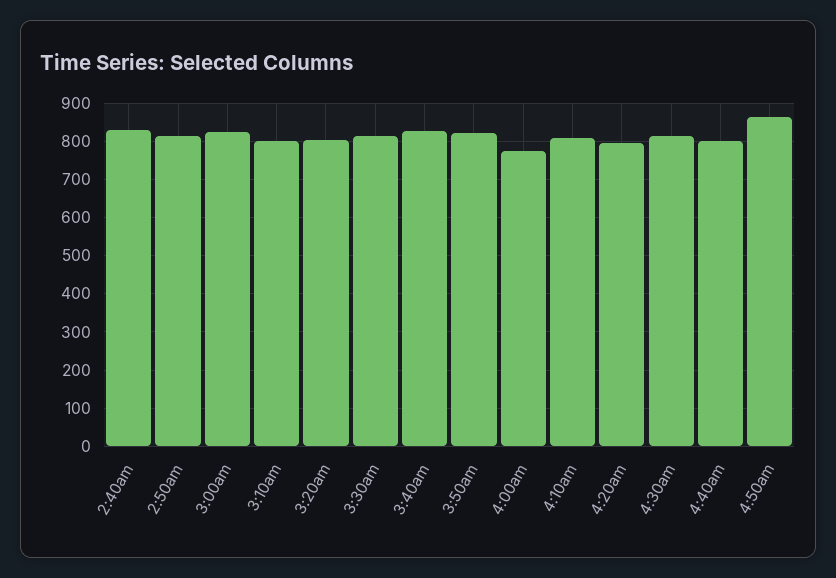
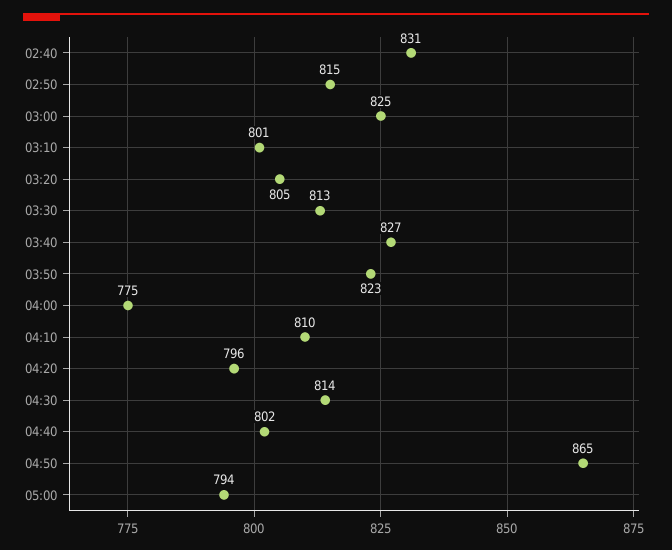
05:00: none -> 794

